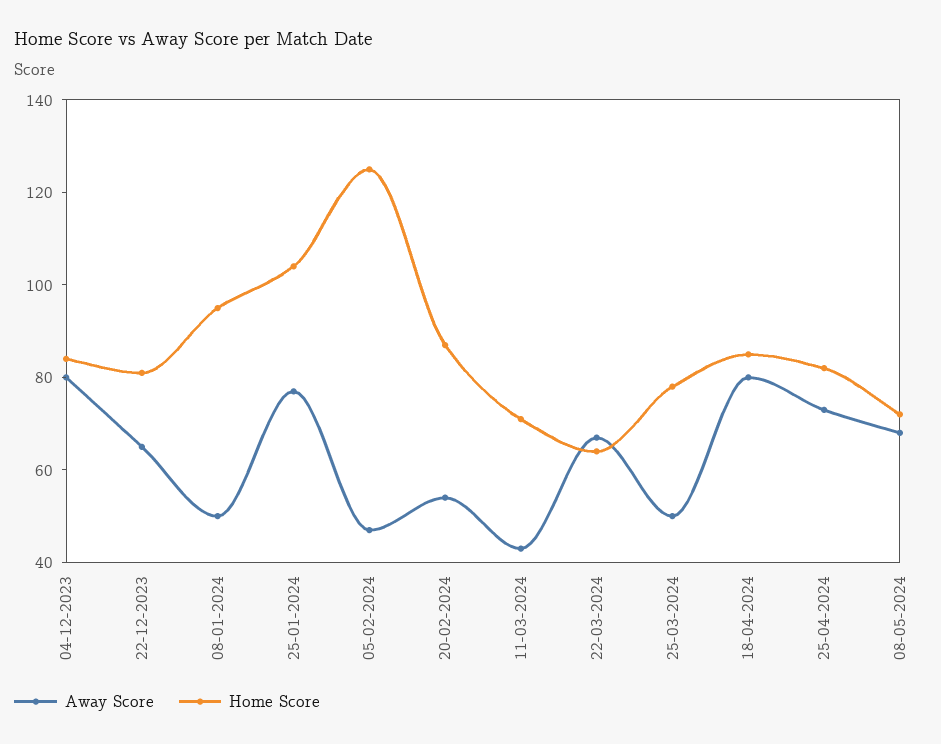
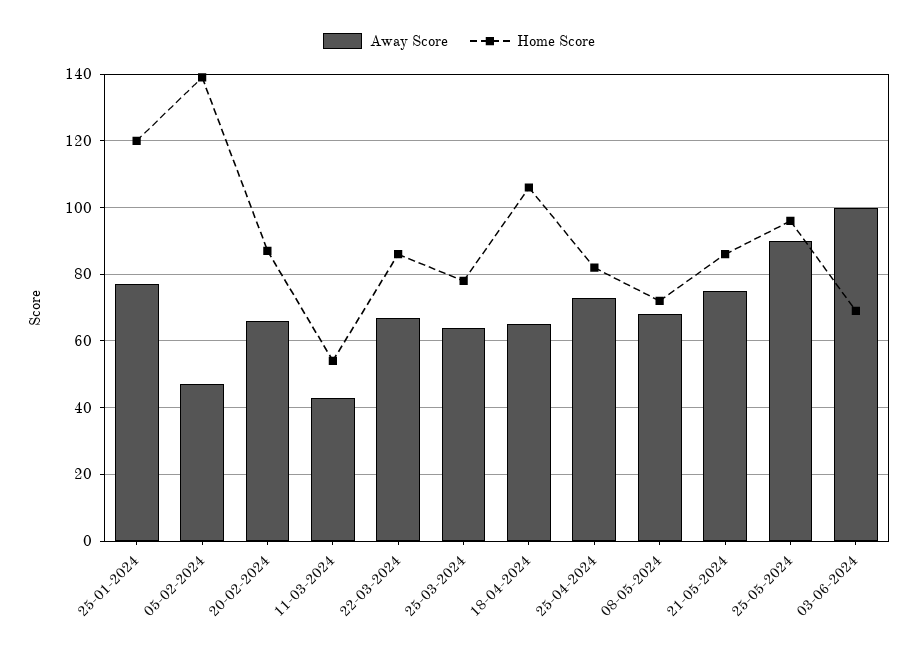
Away Score, 04-12-2023: 80 -> none
Home Score, 04-12-2023: 85 -> none
Away Score, 22-12-2023: 65 -> none
Home Score, 22-12-2023: 80 -> none
Away Score, 08-01-2024: 50 -> none
Home Score, 08-01-2024: 95 -> none
Home Score, 25-01-2024: 105 -> 120
Home Score, 05-02-2024: 125 -> 140
Away Score, 20-02-2024: 55 -> 65
Home Score, 11-03-2024: 70 -> 55
Home Score, 22-03-2024: 65 -> 85
Away Score, 25-03-2024: 50 -> 65
Away Score, 18-04-2024: 80 -> 65
Home Score, 18-04-2024: 85 -> 105
Away Score, 21-05-2024: none -> 75
Home Score, 21-05-2024: none -> 85
Away Score, 25-05-2024: none -> 90
Home Score, 25-05-2024: none -> 95
Away Score, 03-06-2024: none -> 100
Home Score, 03-06-2024: none -> 70

